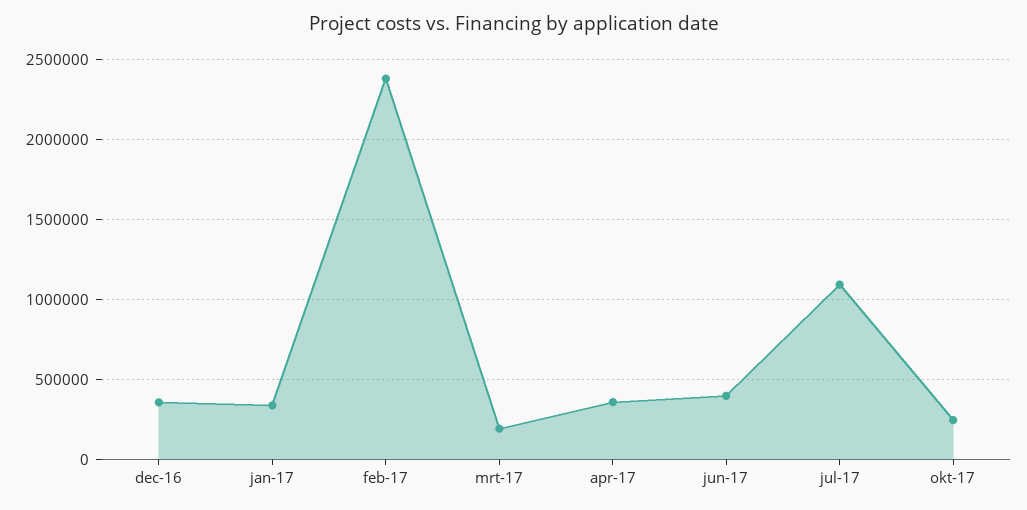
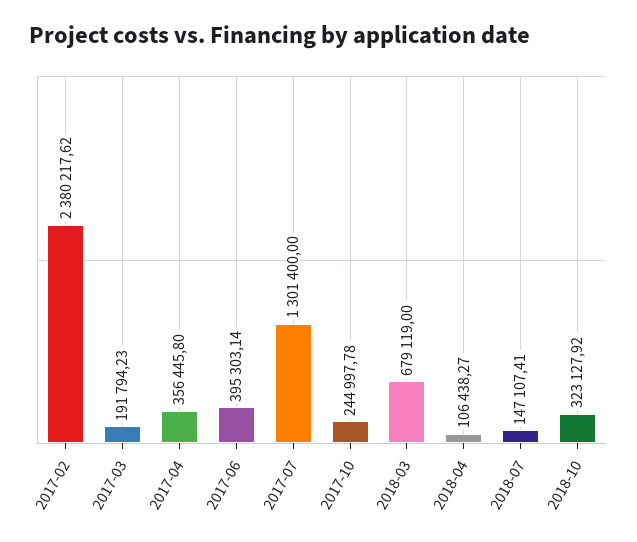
dec-16: 350000 -> none
jan-17: 350000 -> none
jul-17: 1100000 -> 1301400
2018-03: none -> 679119
2018-04: none -> 106438.27
2018-07: none -> 147107.41
2018-10: none -> 323127.92

